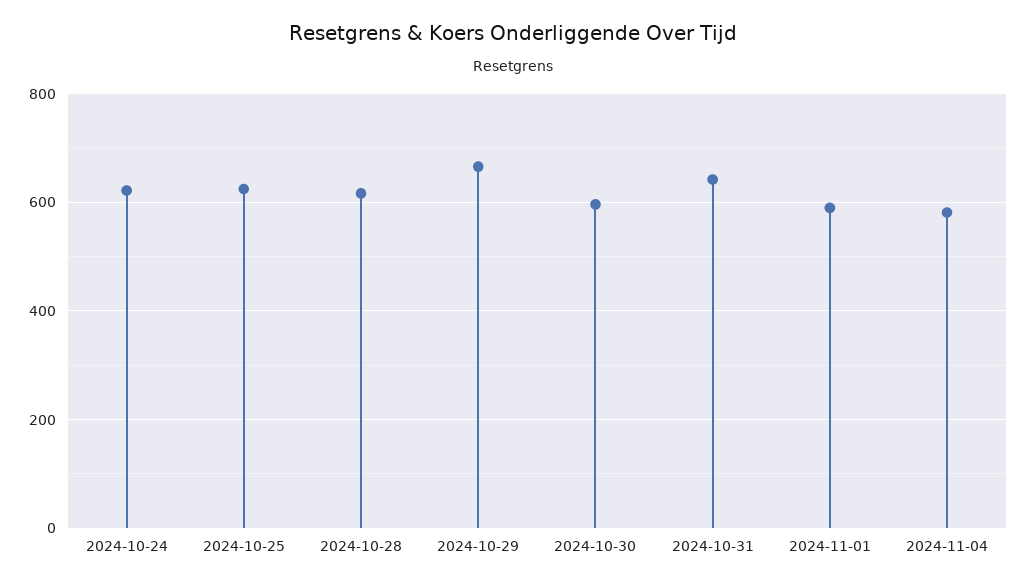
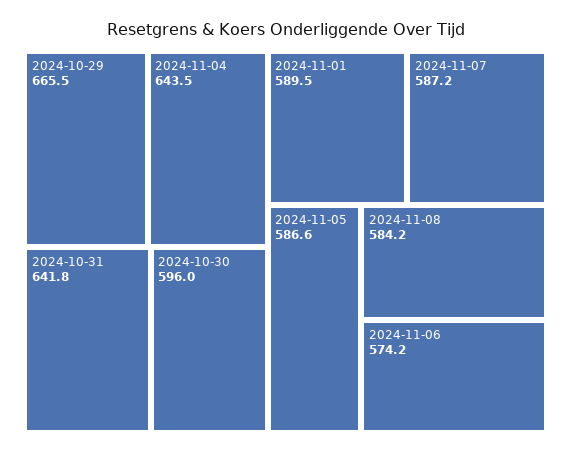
2024-10-24: 620 -> none
2024-10-25: 620 -> none
2024-10-28: 620 -> none
2024-11-04: 580 -> 643.5
2024-11-07: none -> 587.2
2024-11-05: none -> 586.6
2024-11-08: none -> 584.2
2024-11-06: none -> 574.2

